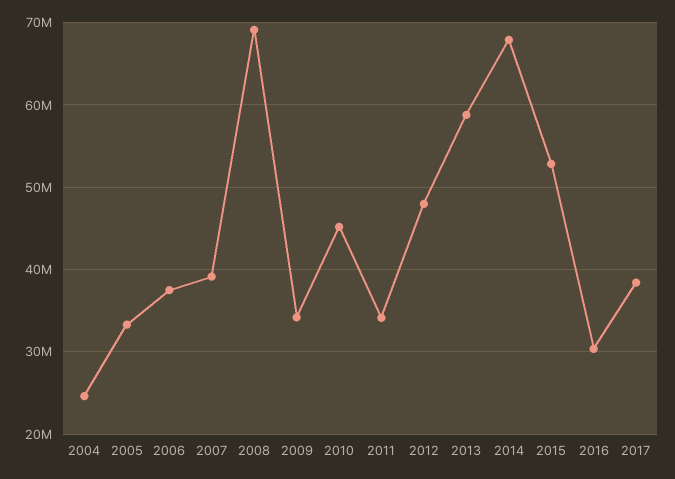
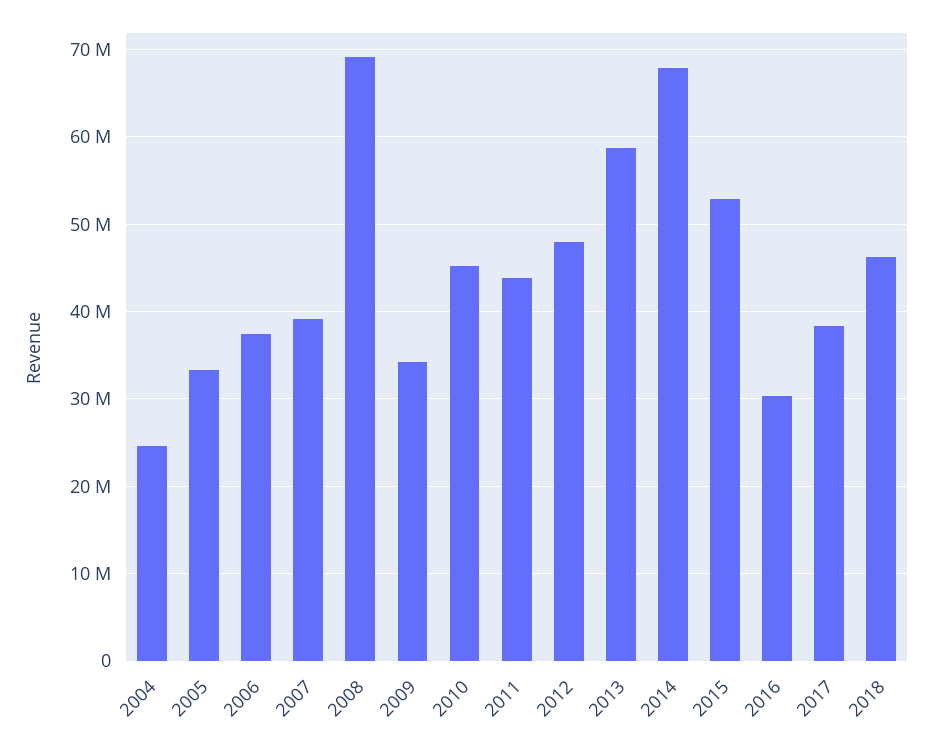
2011: 34000000 -> 44000000
2018: none -> 46000000

